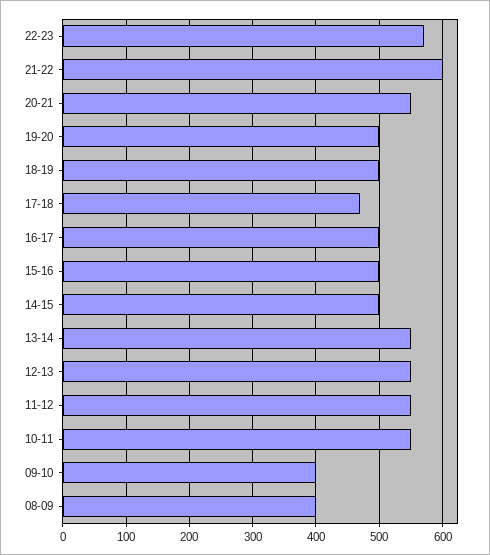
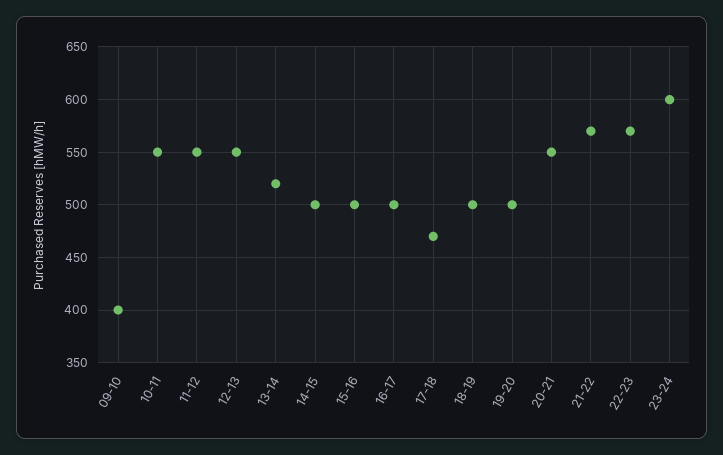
21-22: 600 -> 570
13-14: 550 -> 520
08-09: 400 -> none
23-24: none -> 600

